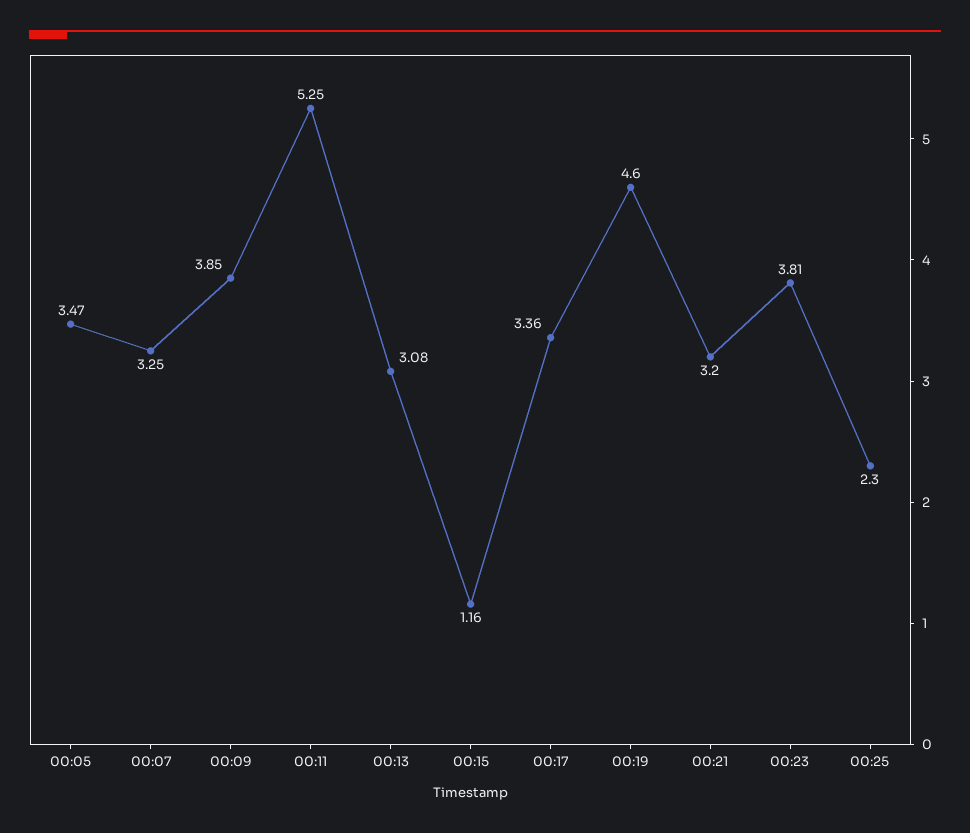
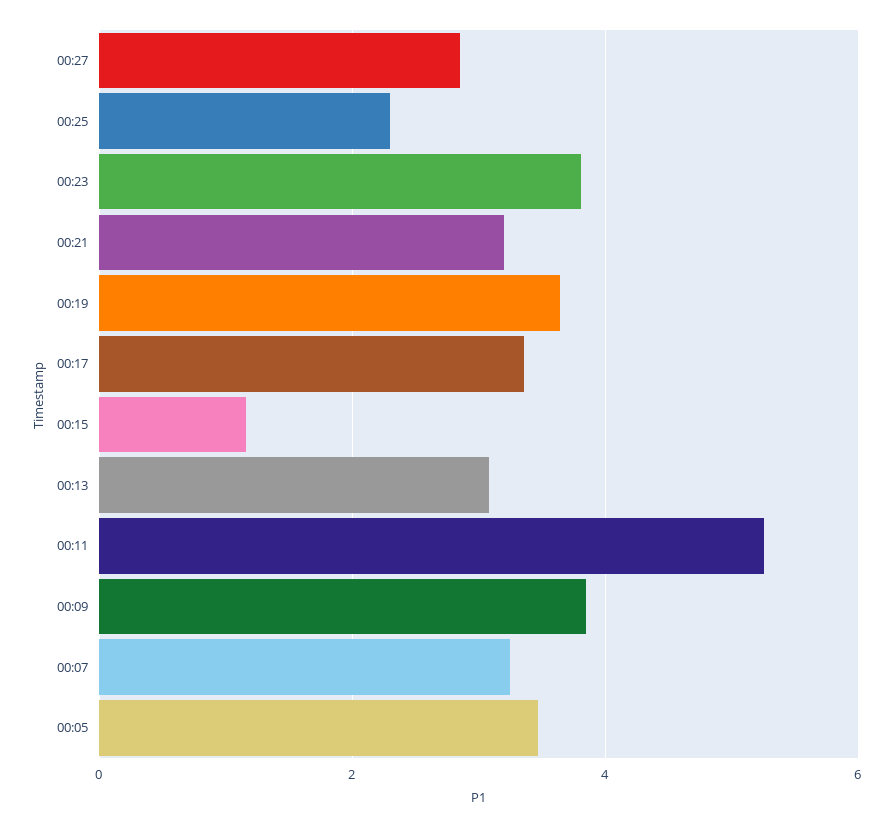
00:19: 4.6 -> 3.6
00:27: none -> 2.8

